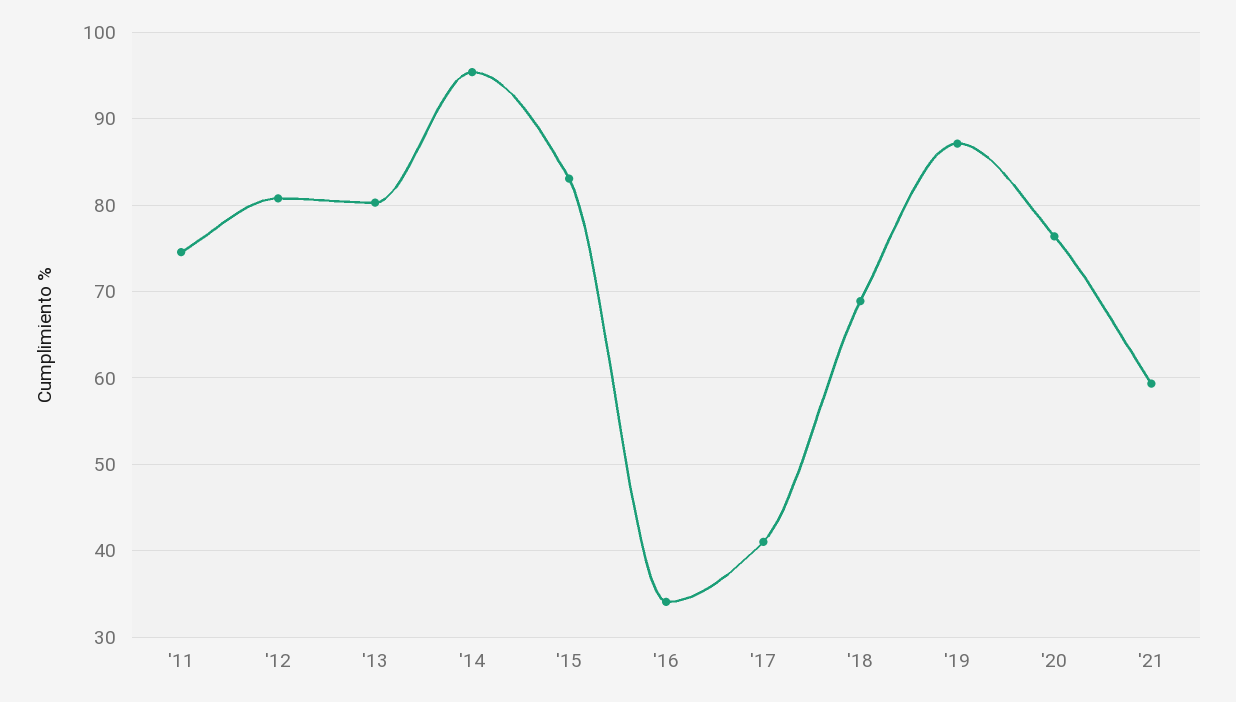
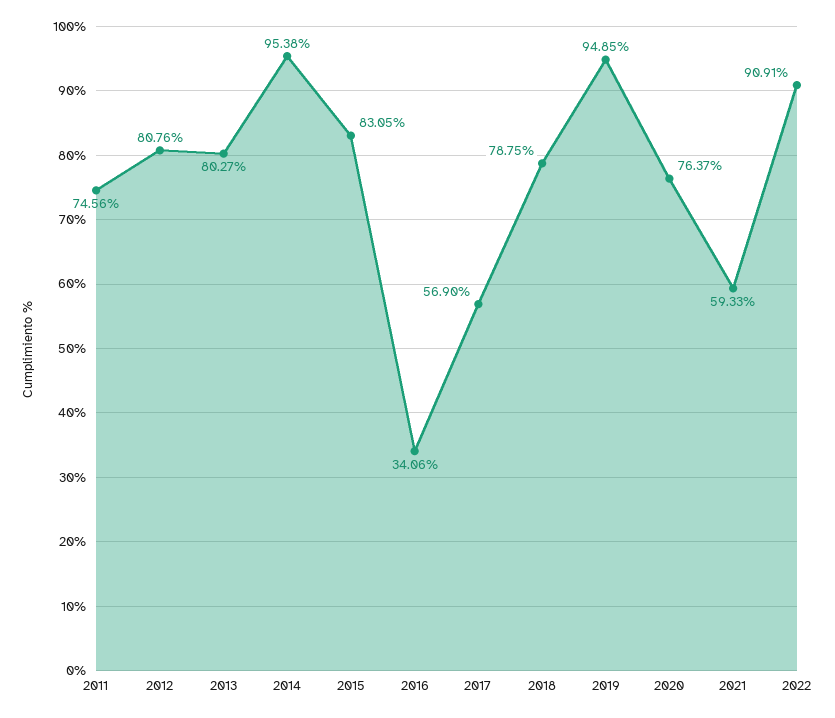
'17: 41 -> 56.9
'18: 69 -> 78.75
'19: 87 -> 94.85
2022: none -> 90.91

